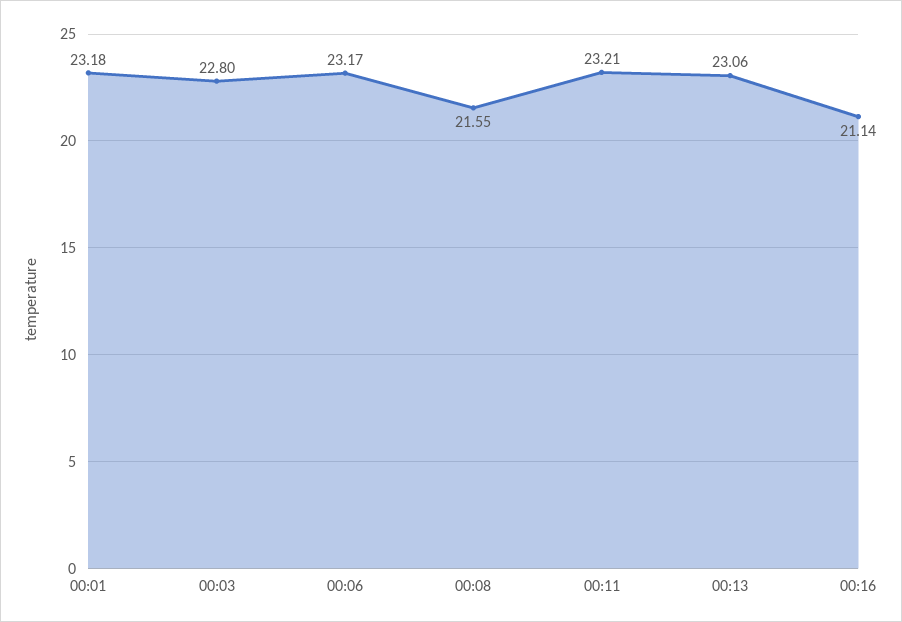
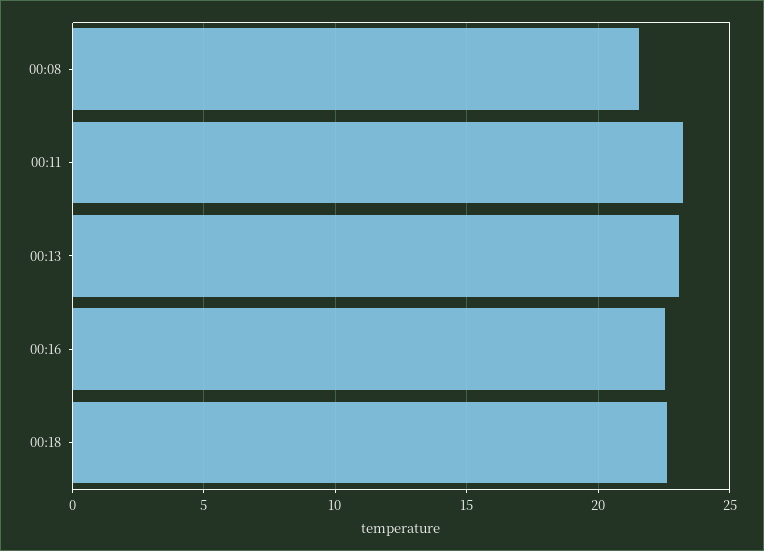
00:01: 23.18 -> none
00:03: 22.8 -> none
00:06: 23.17 -> none
00:16: 21.14 -> 22.5
00:18: none -> 22.5

